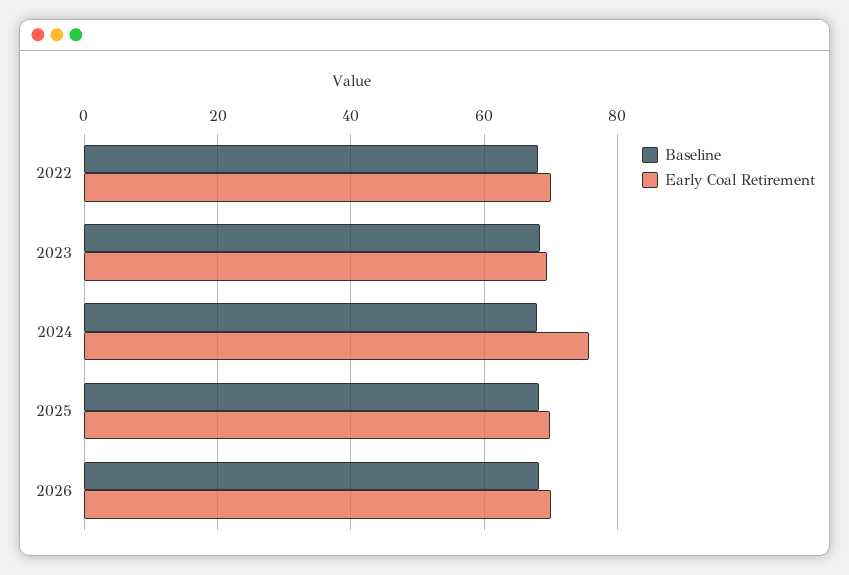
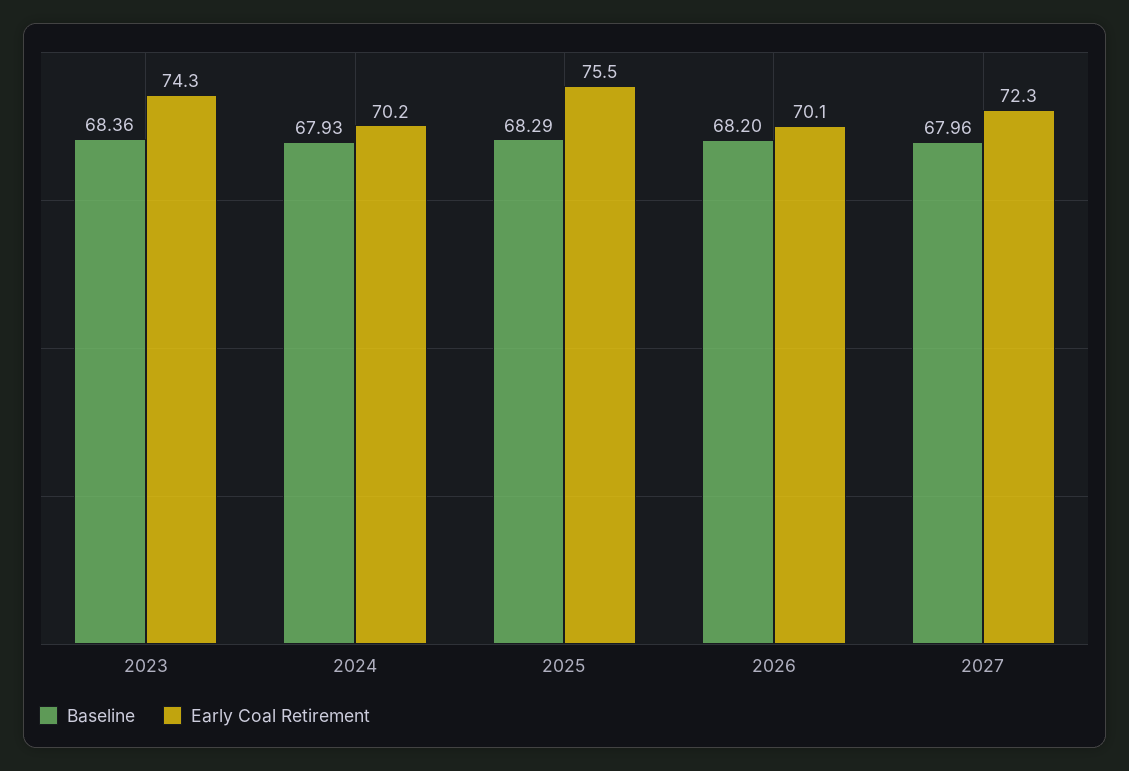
Baseline, 2022: 68 -> none
Early Coal Retirement, 2022: 70 -> none
Early Coal Retirement, 2023: 70 -> 74.3
Early Coal Retirement, 2024: 76 -> 70.2
Early Coal Retirement, 2025: 70 -> 75.5
Baseline, 2027: none -> 67.96
Early Coal Retirement, 2027: none -> 72.3

